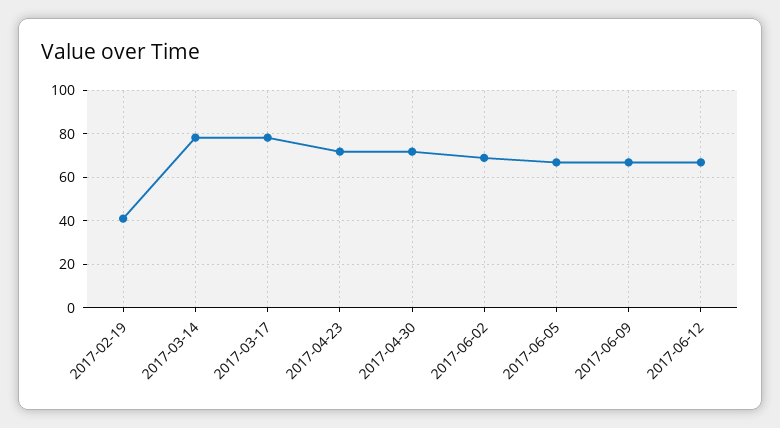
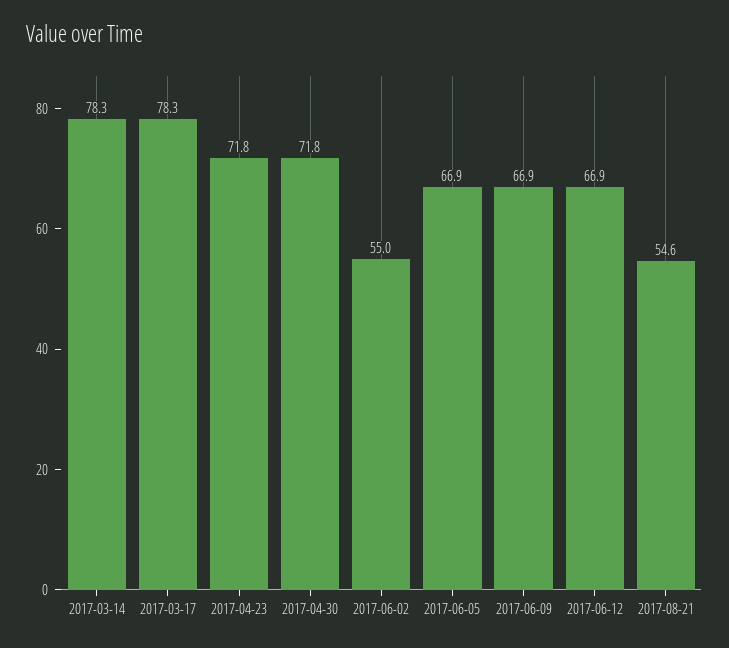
2017-02-19: 40 -> none
2017-06-02: 70 -> 55
2017-08-21: none -> 54.6

